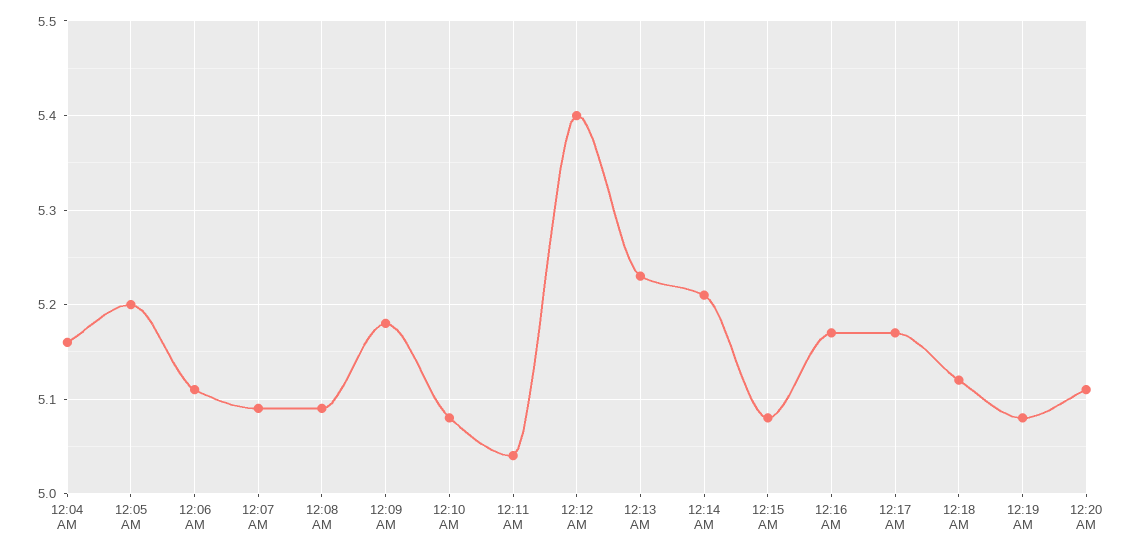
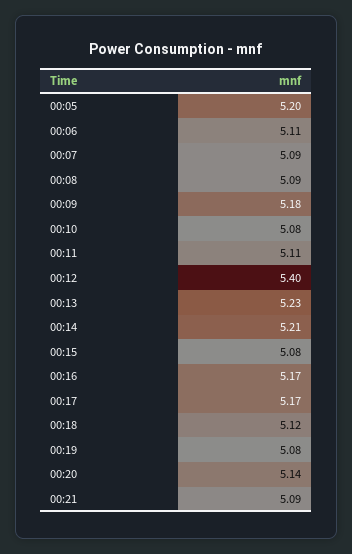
12:04 AM: 5.16 -> none
12:11 AM: 5.04 -> 5.11
12:20 AM: 5.11 -> 5.14
00:21: none -> 5.09

